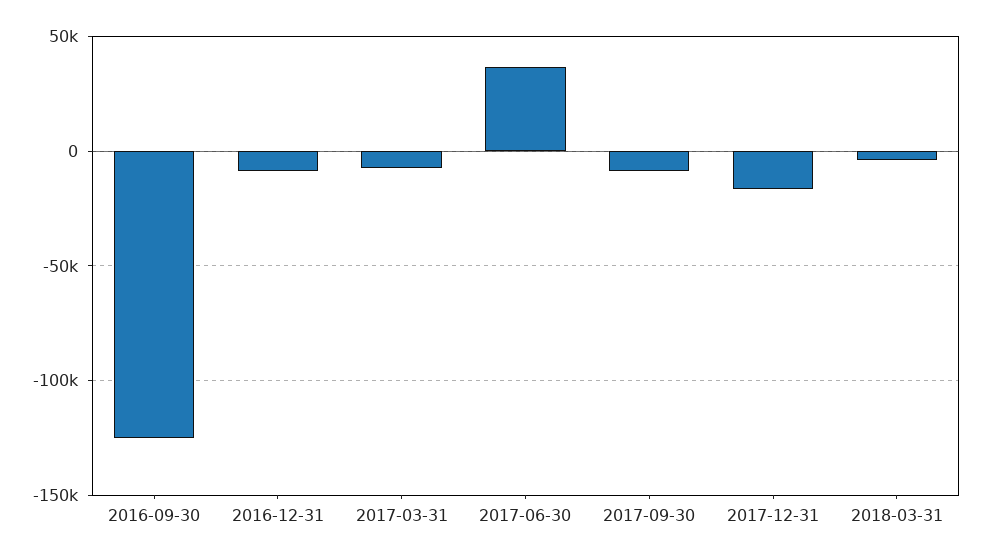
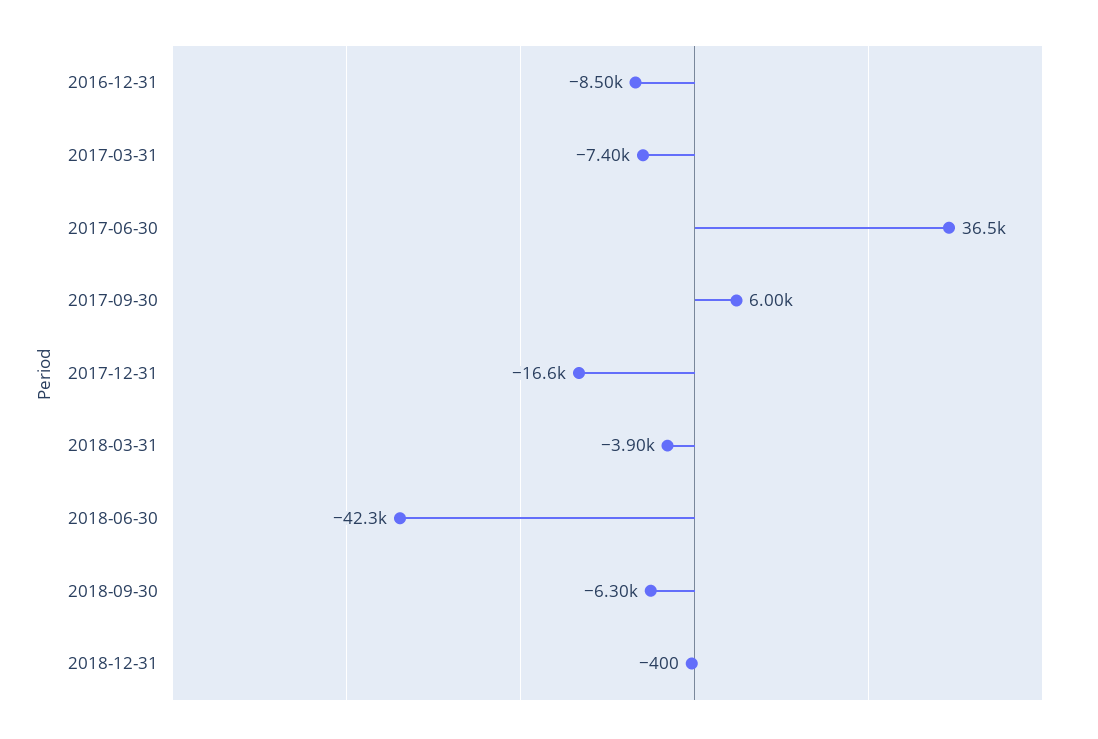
2016-09-30: -125000 -> none
2017-09-30: -10000 -> 6000
2018-06-30: none -> -42300
2018-09-30: none -> -6300
2018-12-31: none -> -400

